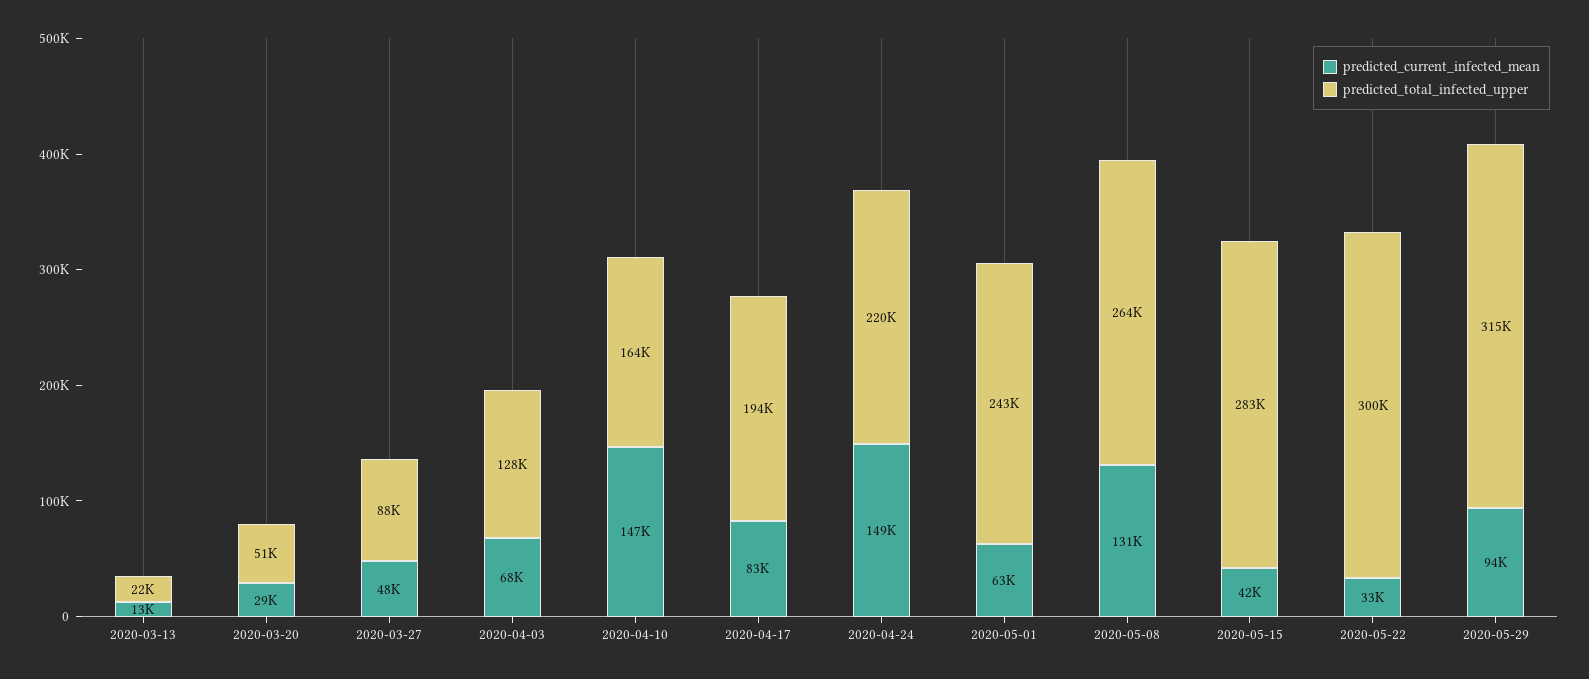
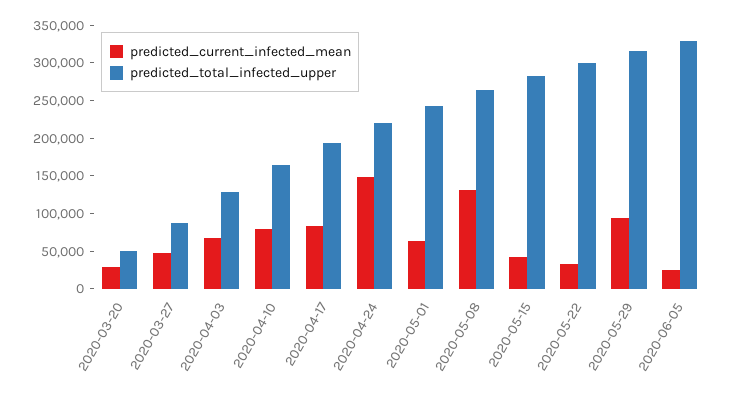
predicted_current_infected_mean, 2020-03-13: 13000 -> none
predicted_total_infected_upper, 2020-03-13: 22000 -> none
predicted_current_infected_mean, 2020-04-10: 147000 -> 75000
predicted_current_infected_mean, 2020-06-05: none -> 25000
predicted_total_infected_upper, 2020-06-05: none -> 325000

